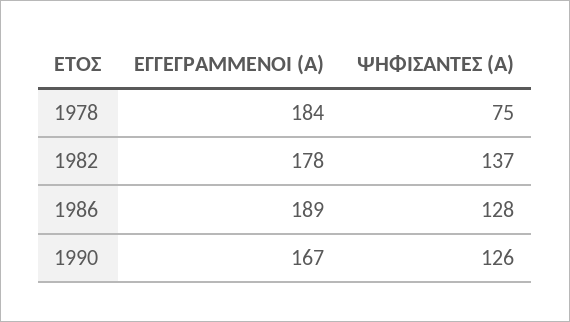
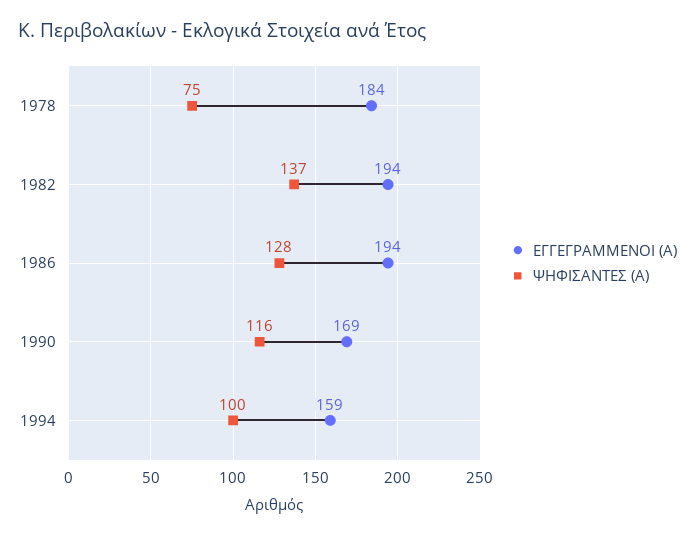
ΕΓΓΕΓΡΑΜΜΕΝΟΙ (Α), 1982: 178 -> 194
ΕΓΓΕΓΡΑΜΜΕΝΟΙ (Α), 1986: 189 -> 194
ΕΓΓΕΓΡΑΜΜΕΝΟΙ (Α), 1990: 167 -> 169
ΨΗΦΙΣΑΝΤΕΣ (Α), 1990: 126 -> 116
ΕΓΓΕΓΡΑΜΜΕΝΟΙ (Α), 1994: none -> 159
ΨΗΦΙΣΑΝΤΕΣ (Α), 1994: none -> 100

